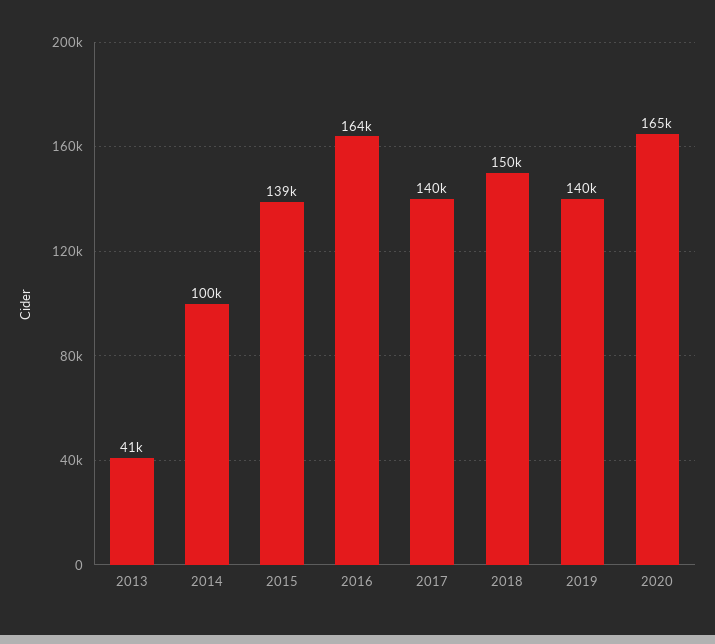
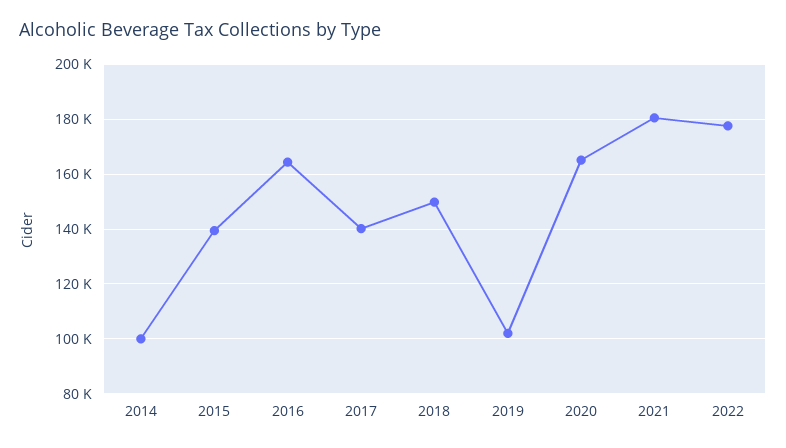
2013: 41000 -> none
2019: 140000 -> 102500
2021: none -> 180000
2022: none -> 177500

